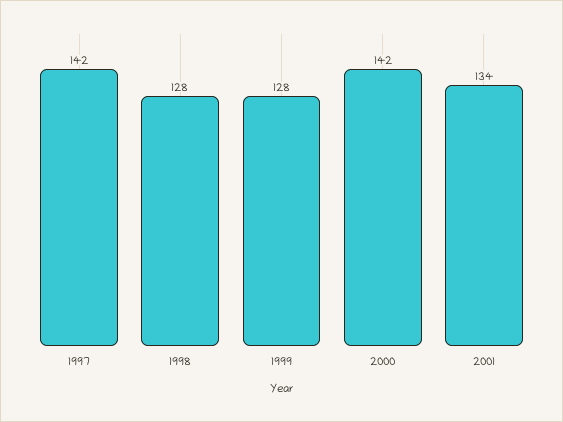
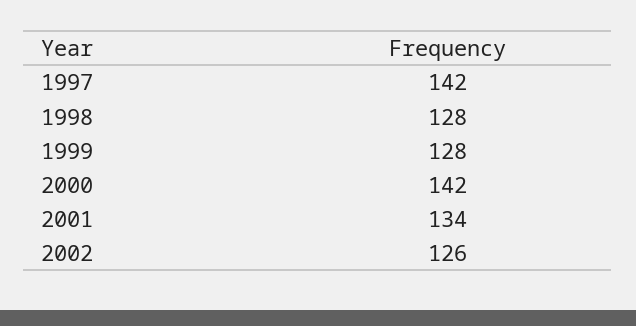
2002: none -> 126

